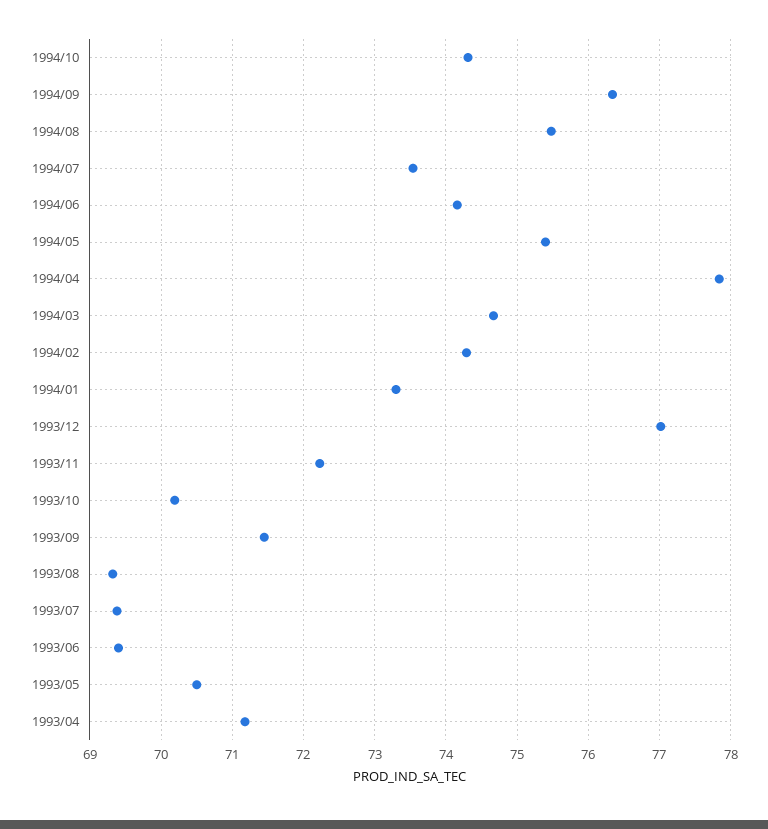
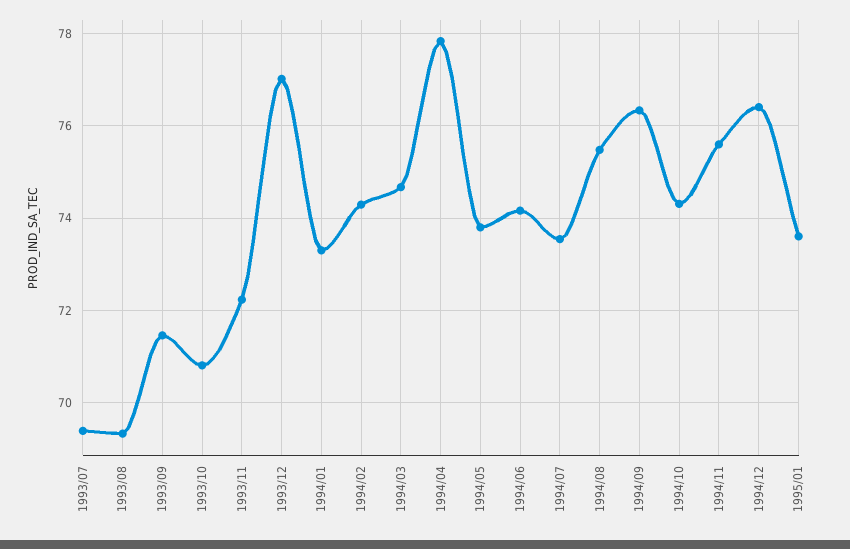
1994/05: 75.4 -> 73.8
1993/10: 70.2 -> 70.8
1993/06: 69.4 -> none
1993/05: 70.5 -> none
1993/04: 71.2 -> none
1994/11: none -> 75.6
1994/12: none -> 76.4
1995/01: none -> 73.6

